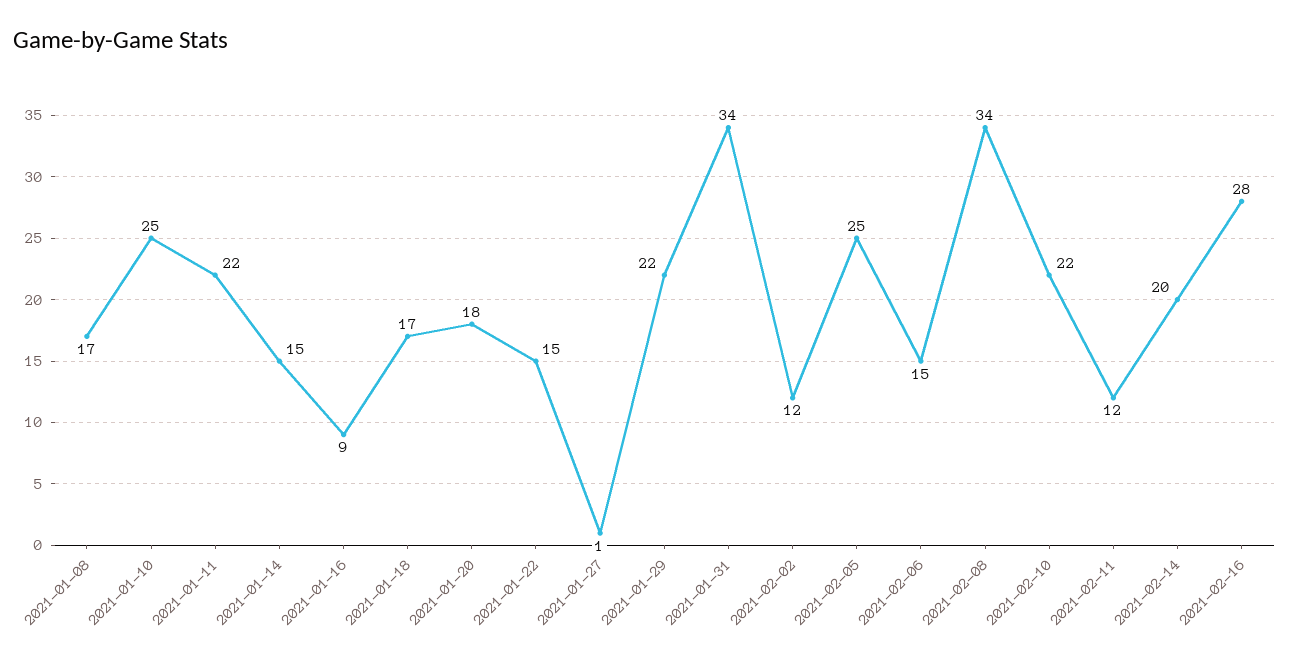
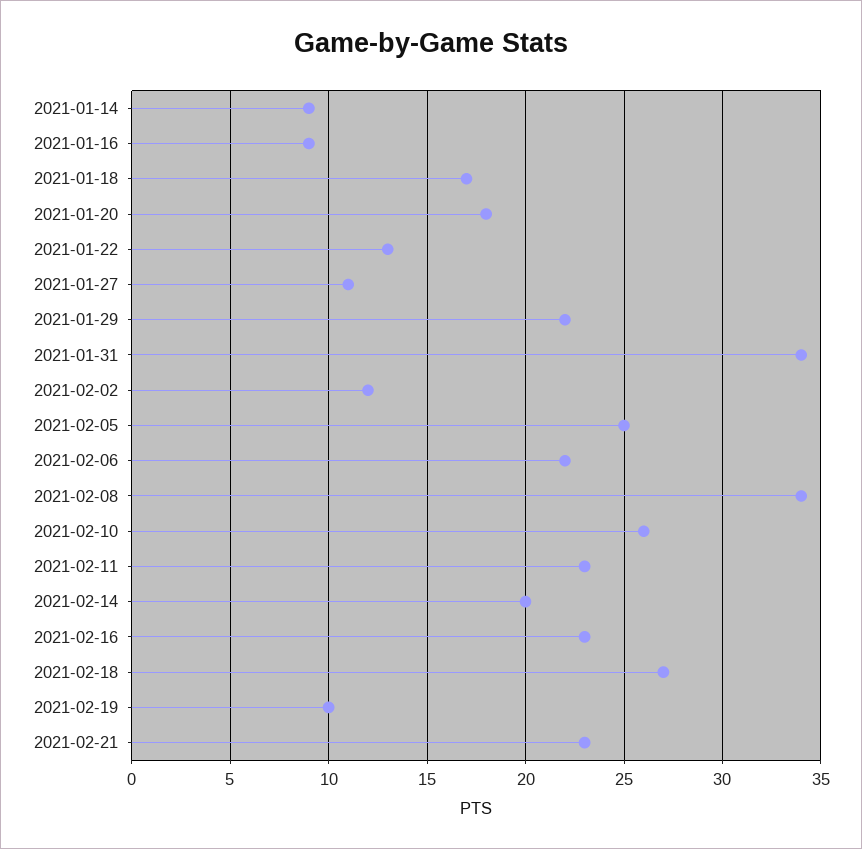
2021-01-08: 17 -> none
2021-01-10: 25 -> none
2021-01-11: 22 -> none
2021-01-14: 15 -> 9
2021-01-22: 15 -> 13
2021-01-27: 1 -> 11
2021-02-06: 15 -> 22
2021-02-10: 22 -> 26
2021-02-11: 12 -> 23
2021-02-16: 28 -> 23
2021-02-18: none -> 27
2021-02-19: none -> 10
2021-02-21: none -> 23

